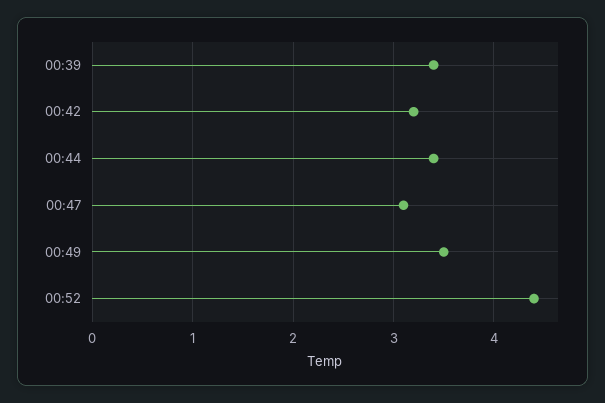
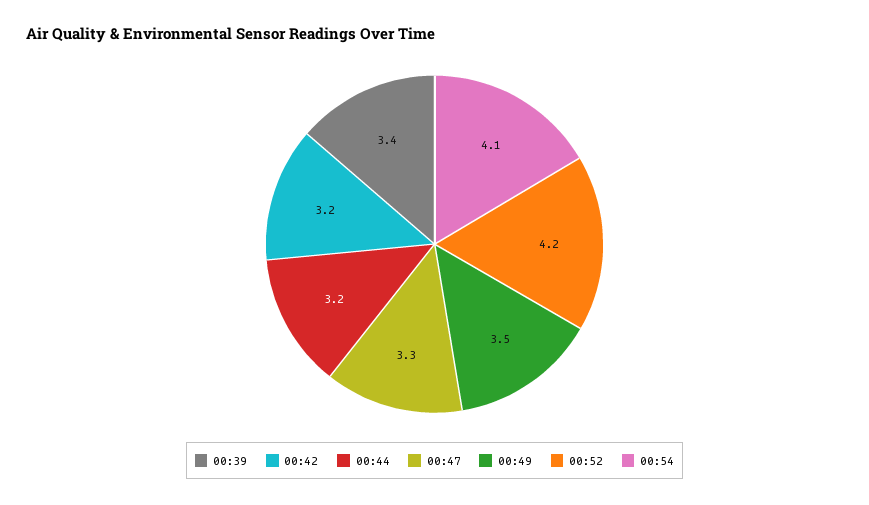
00:44: 3.4 -> 3.2
00:47: 3.1 -> 3.3
00:52: 4.4 -> 4.2
00:54: none -> 4.1

